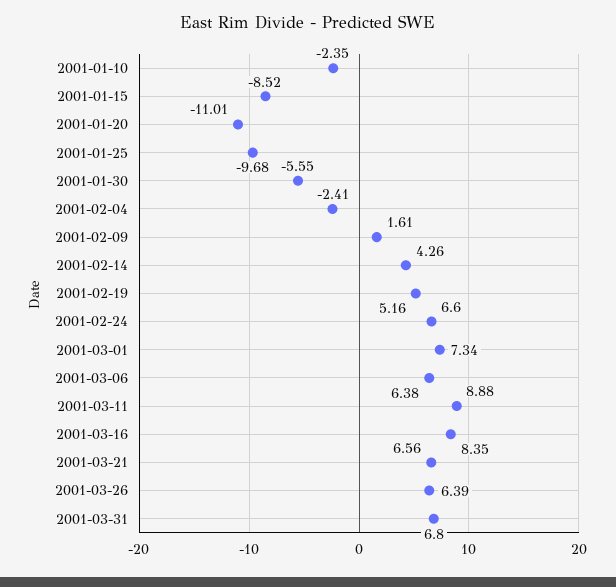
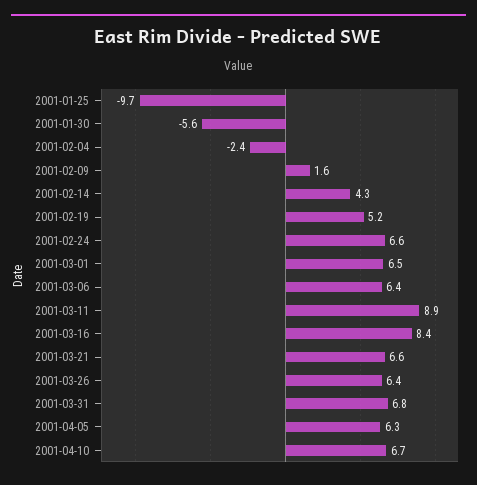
2001-01-10: -2.35 -> none
2001-01-15: -8.52 -> none
2001-01-20: -11.01 -> none
2001-03-01: 7.34 -> 6.5
2001-04-05: none -> 6.3
2001-04-10: none -> 6.7

